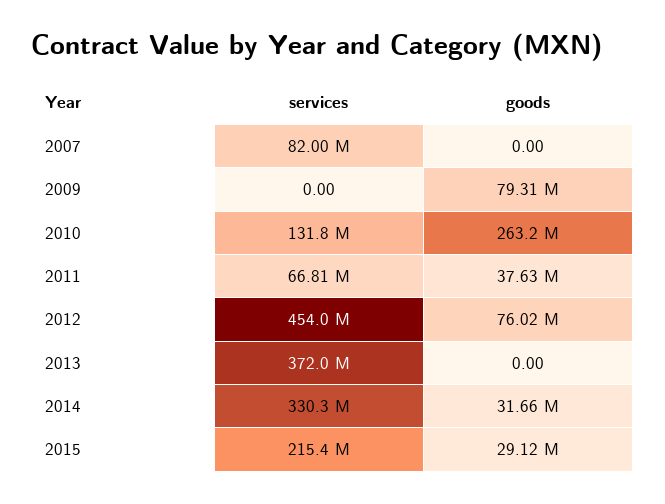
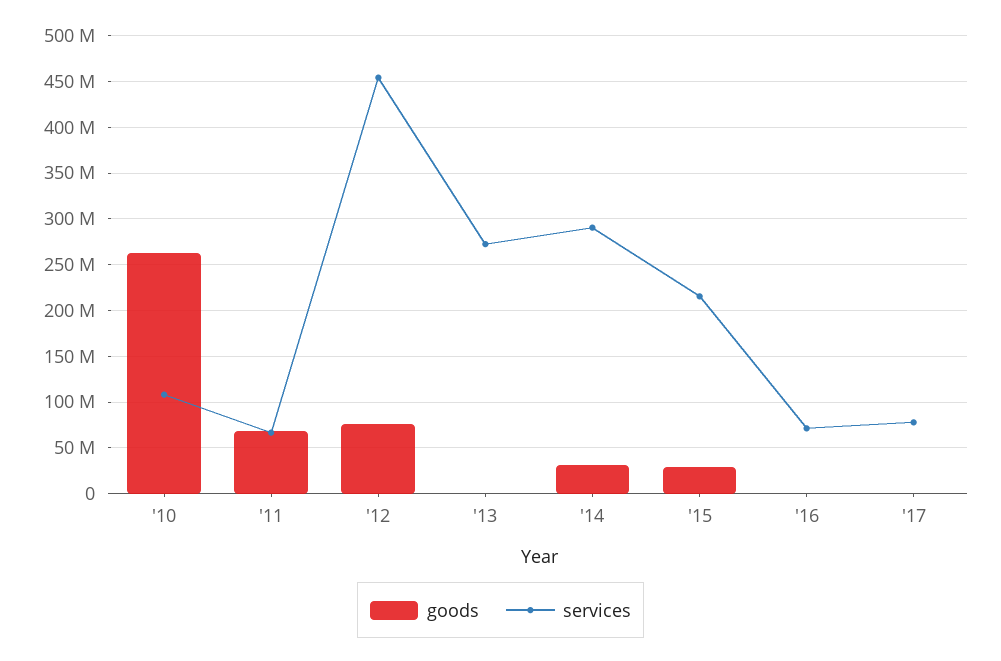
services, 2007: 82000000 -> none
goods, 2007: 0 -> none
services, 2009: 0 -> none
goods, 2009: 79310000 -> none
services, 2010: 131800000 -> 110000000
goods, 2011: 37630000 -> 70000000
services, 2013: 372000000 -> 270000000
services, 2014: 330300000 -> 290000000
goods, '16: none -> 0
services, '16: none -> 70000000
goods, '17: none -> 0
services, '17: none -> 80000000

